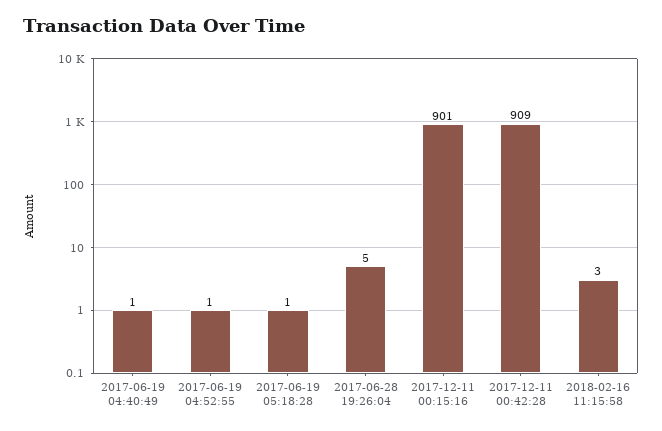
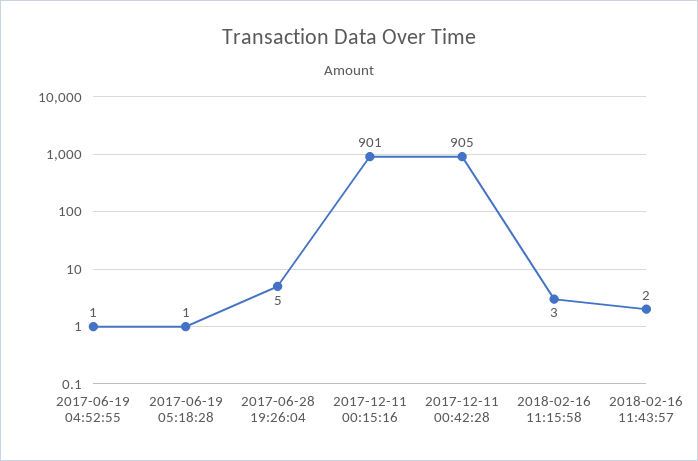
2017-06-19 04:40:49: 1 -> none
2017-12-11 00:42:28: 909 -> 905
2018-02-16 11:43:57: none -> 2

